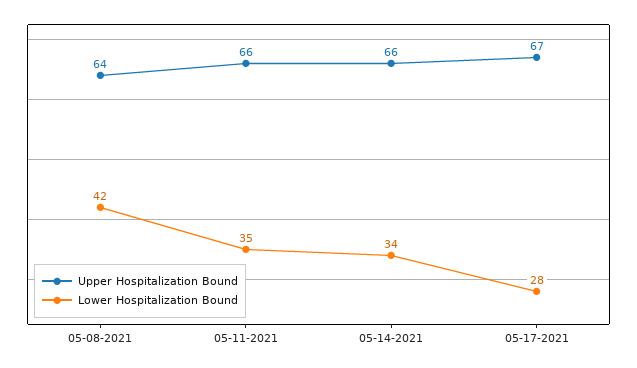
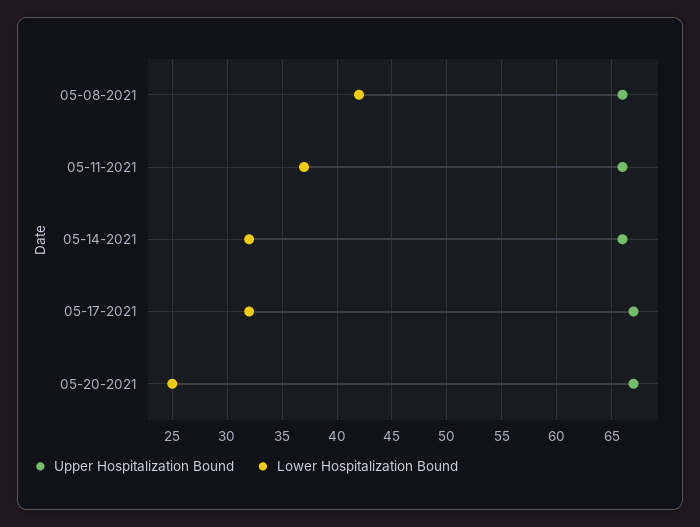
Upper Hospitalization Bound, 05-08-2021: 64 -> 66
Lower Hospitalization Bound, 05-11-2021: 35 -> 37
Lower Hospitalization Bound, 05-14-2021: 34 -> 32
Lower Hospitalization Bound, 05-17-2021: 28 -> 32
Upper Hospitalization Bound, 05-20-2021: none -> 67
Lower Hospitalization Bound, 05-20-2021: none -> 25

